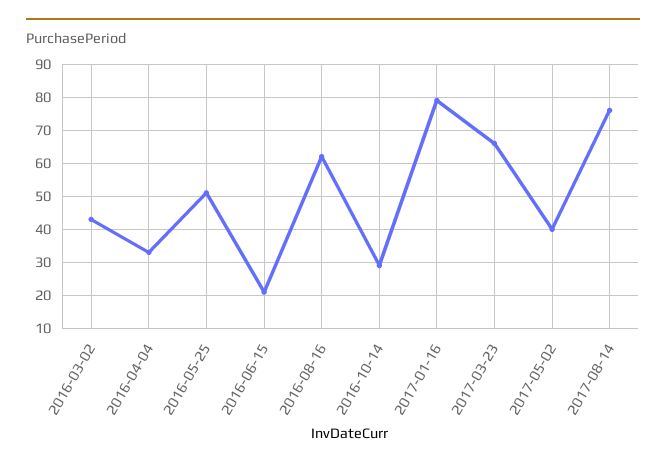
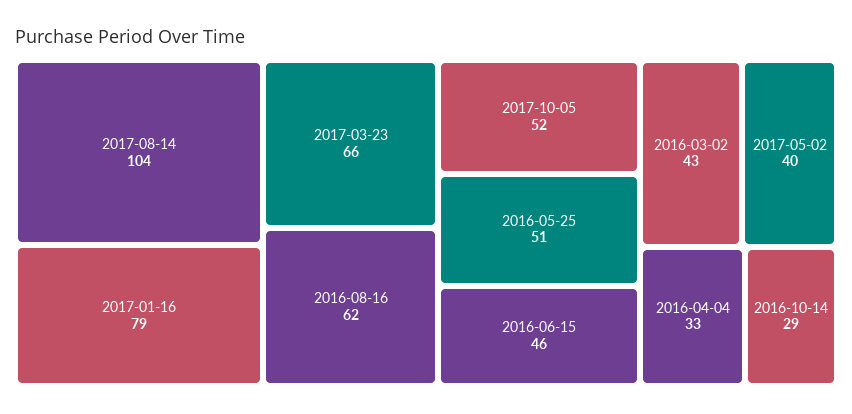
2016-06-15: 20 -> 46
2017-08-14: 75 -> 104
2017-10-05: none -> 52

